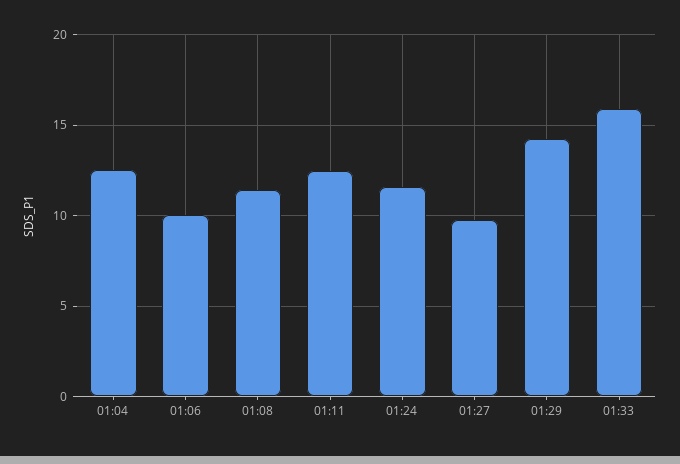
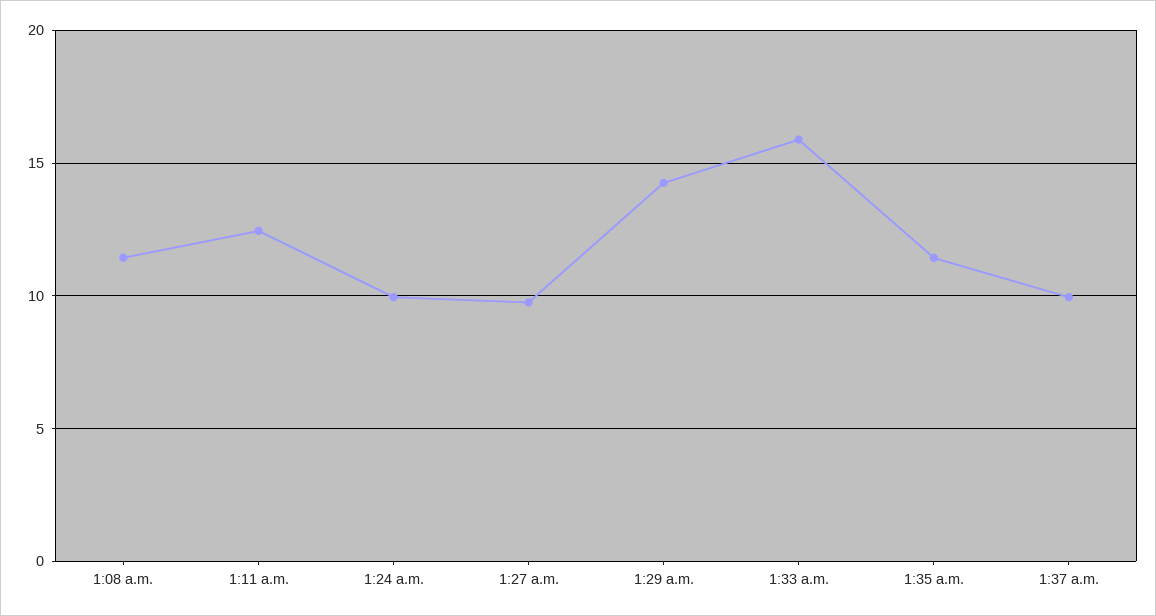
01:04: 12.5 -> none
01:06: 10 -> none
01:24: 11.5 -> 10
1:35 a.m.: none -> 11.5
1:37 a.m.: none -> 10

